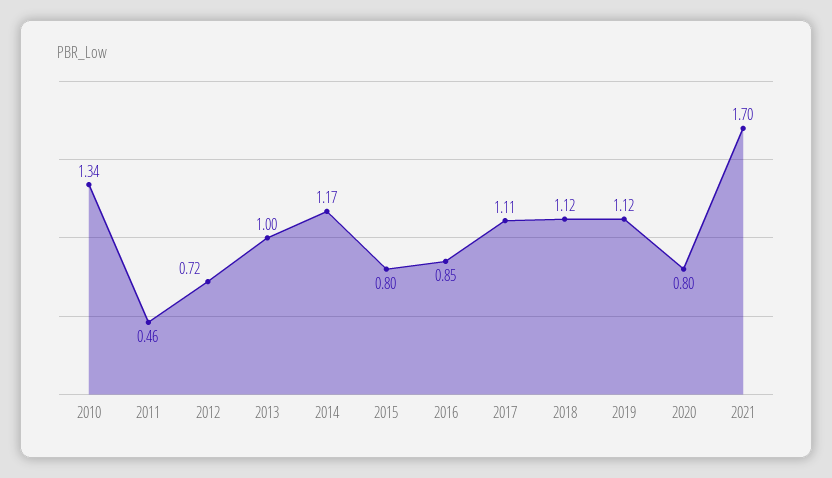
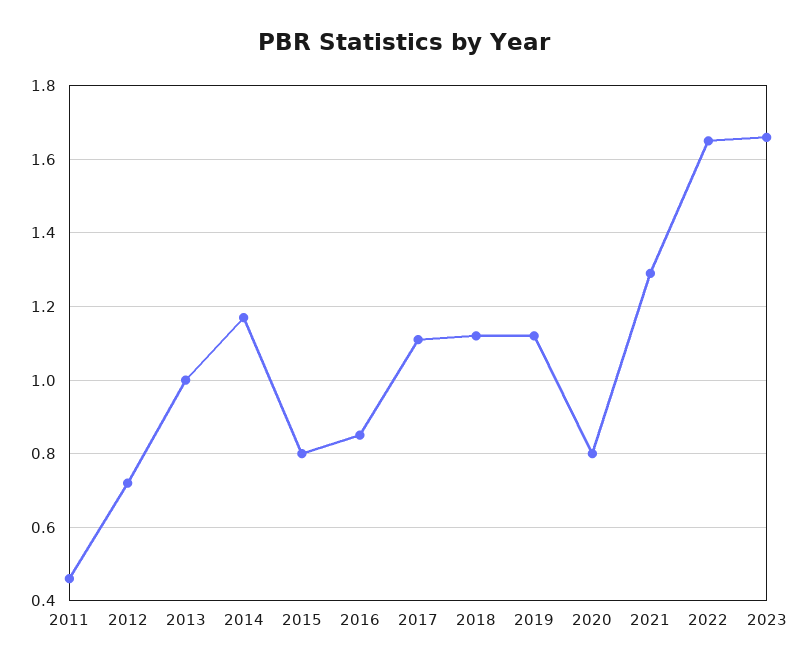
2010: 1.34 -> none
2021: 1.7 -> 1.3
2022: none -> 1.65
2023: none -> 1.65

